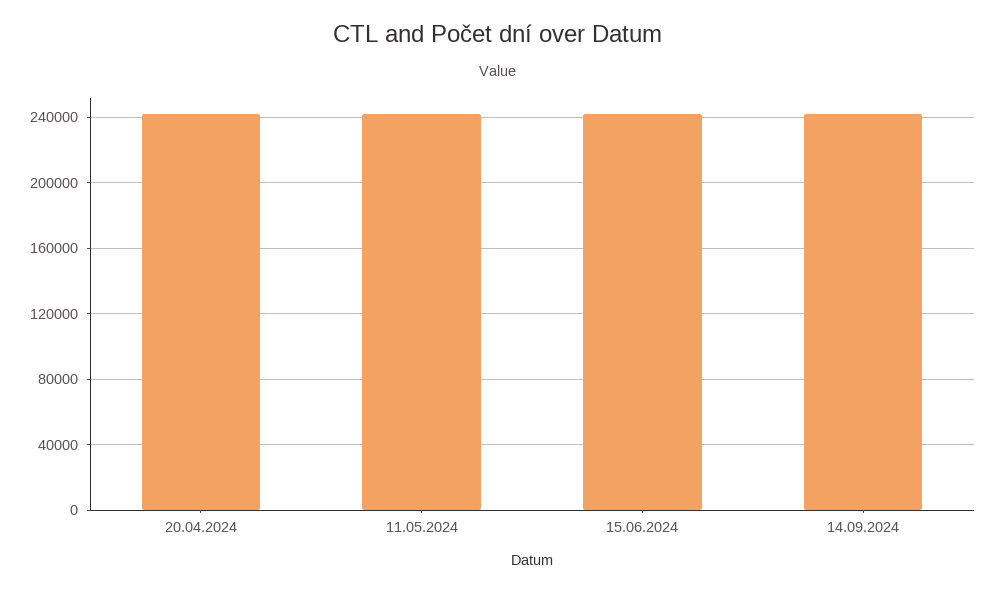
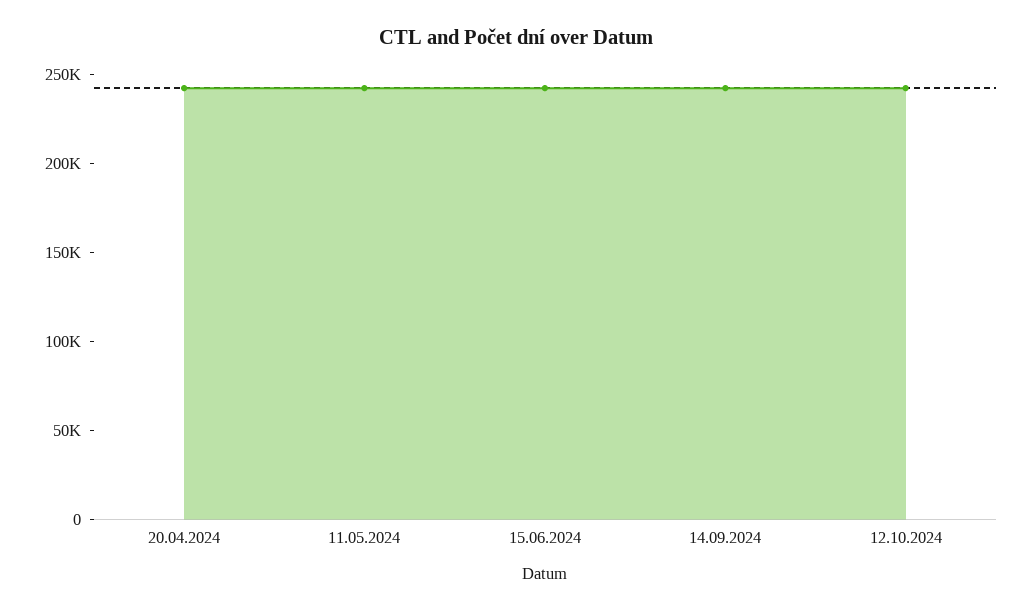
12.10.2024: none -> 240000

